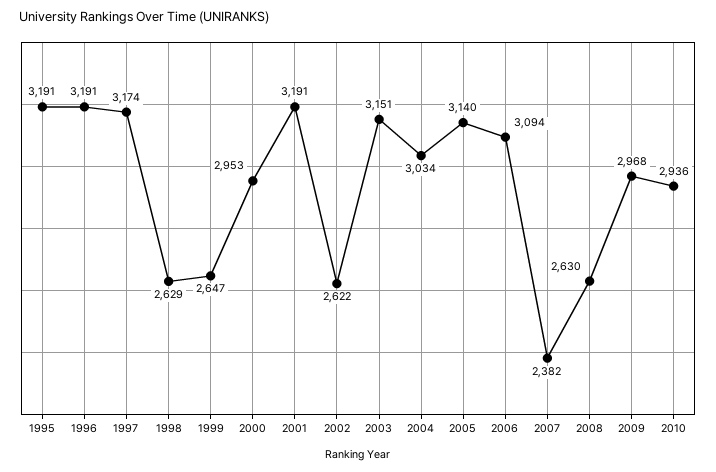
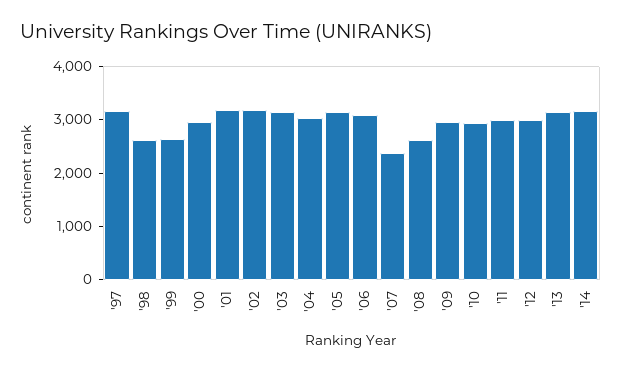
1995: 3191 -> none
1996: 3191 -> none
2002: 2622 -> 3200
'11: none -> 3000
'12: none -> 3000
'13: none -> 3200
'14: none -> 3200

